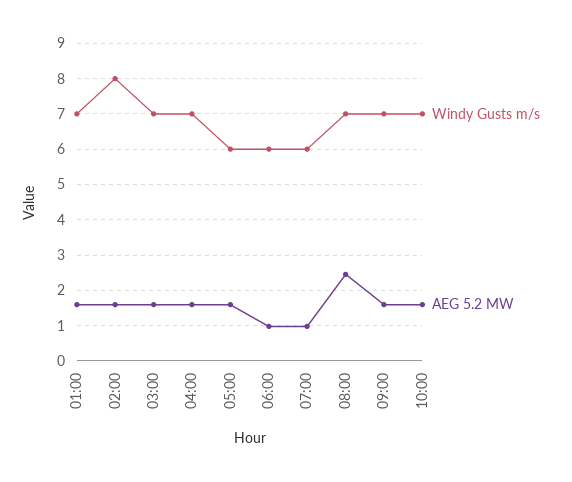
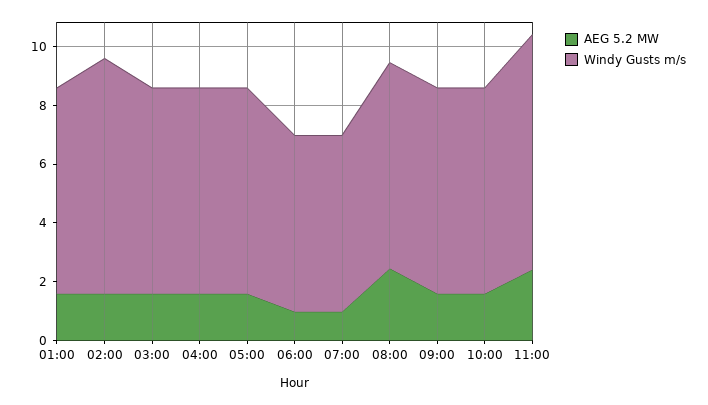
Windy Gusts m/s, 05:00: 6 -> 7
AEG 5.2 MW, 11:00: none -> 2.5
Windy Gusts m/s, 11:00: none -> 8

